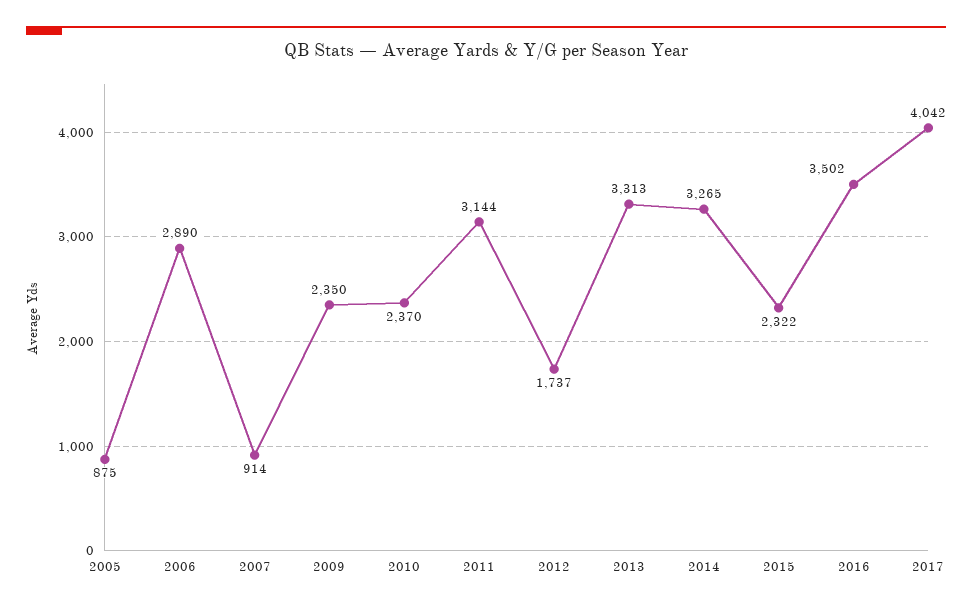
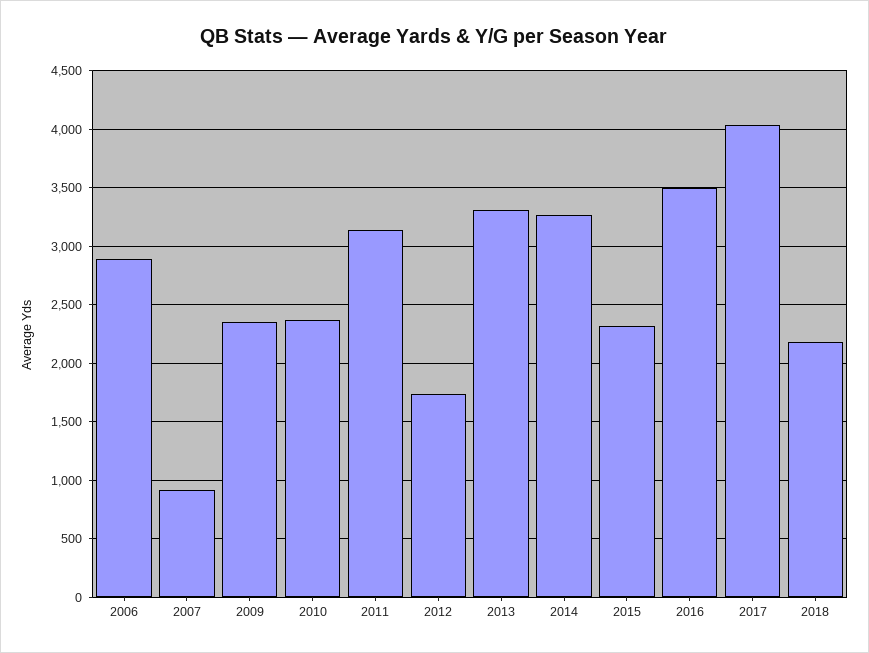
2005: 875 -> none
2018: none -> 2200

